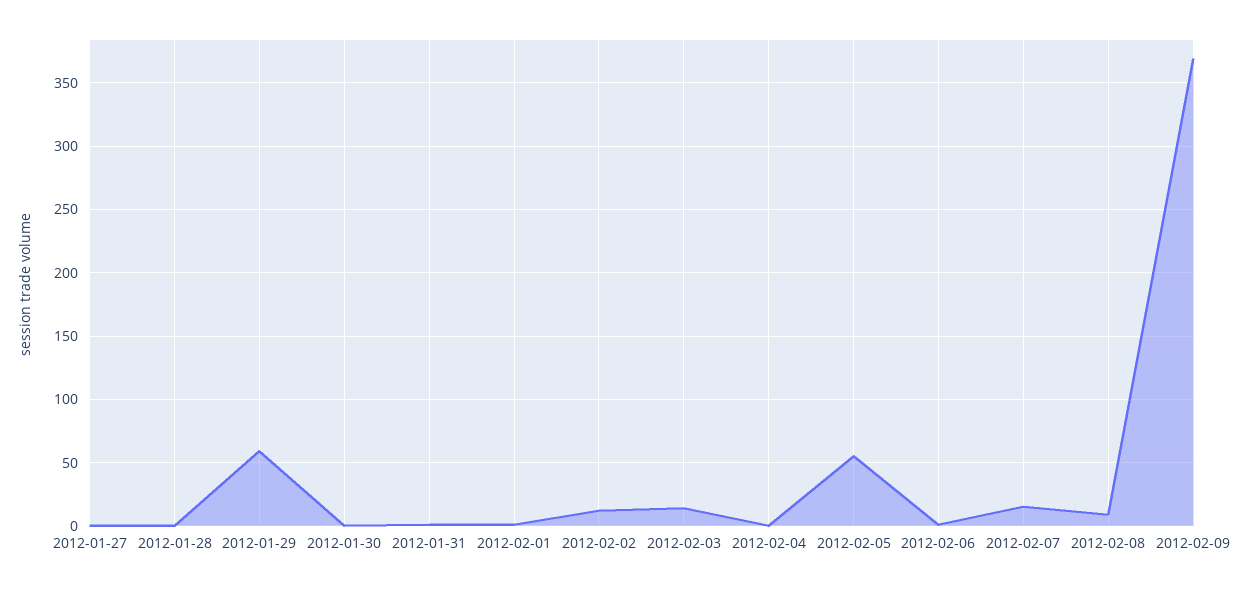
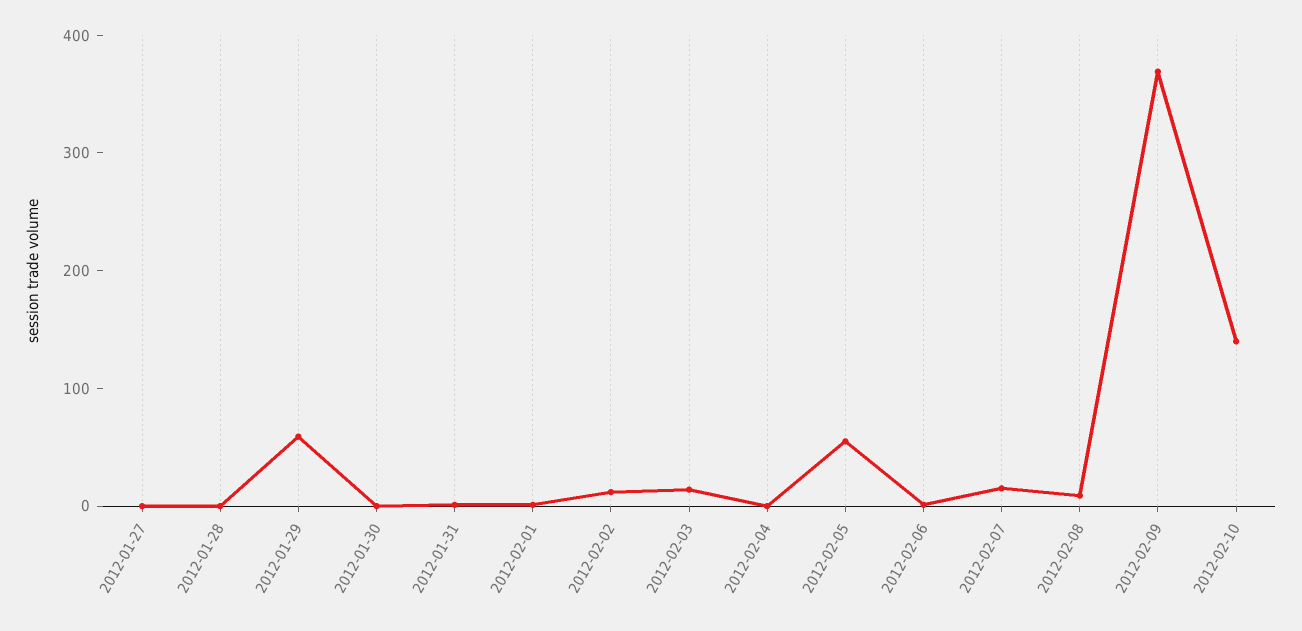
2012-02-10: none -> 140

